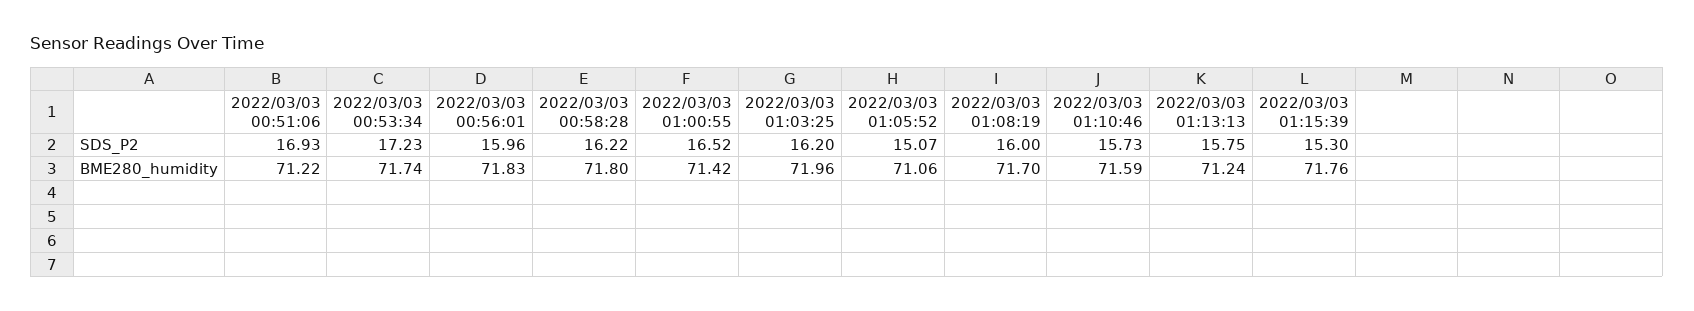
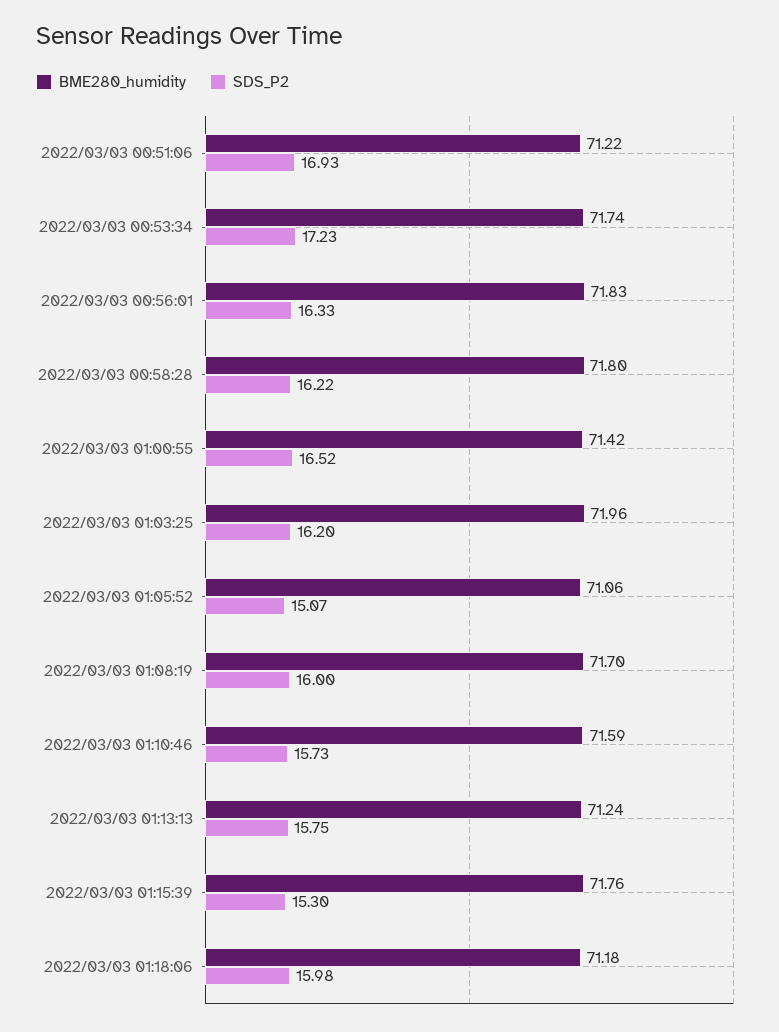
SDS_P2, 2022/03/03 00:56:01: 15.96 -> 16.33
BME280_humidity, 2022/03/03 01:18:06: none -> 71.18
SDS_P2, 2022/03/03 01:18:06: none -> 15.98

